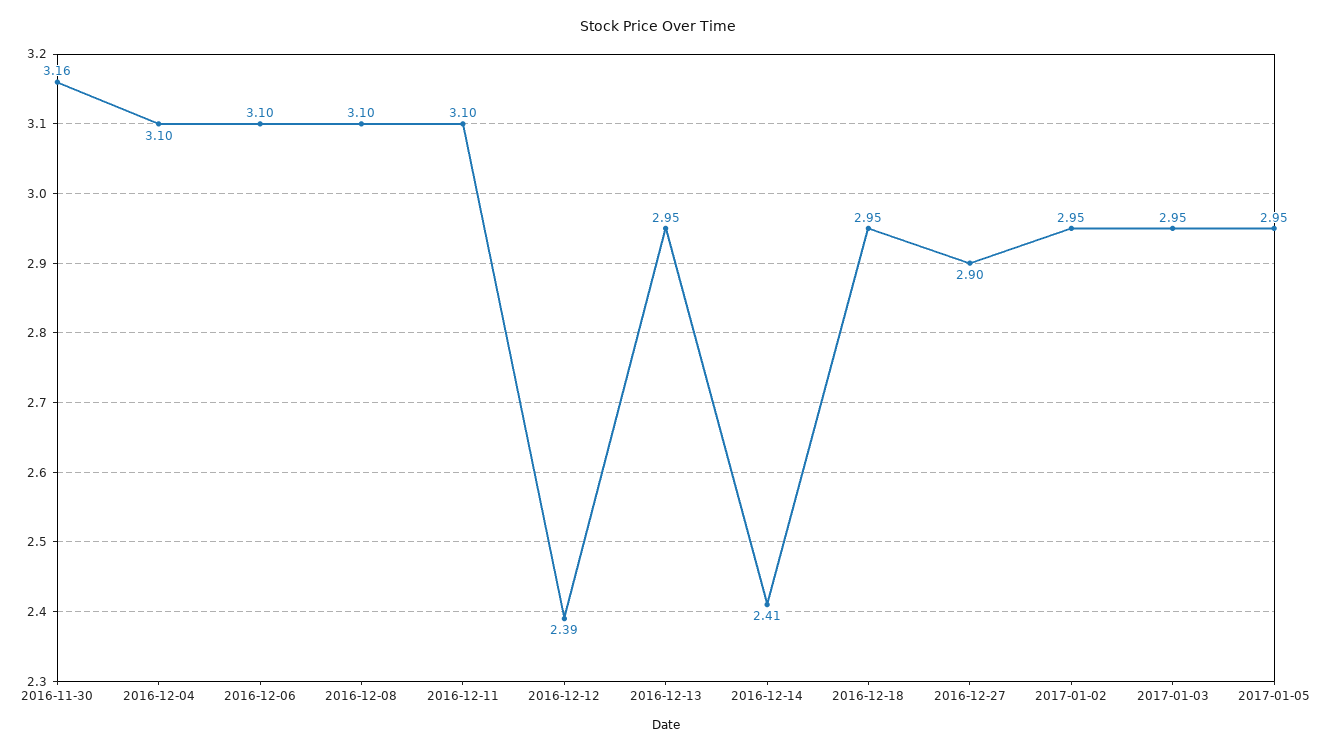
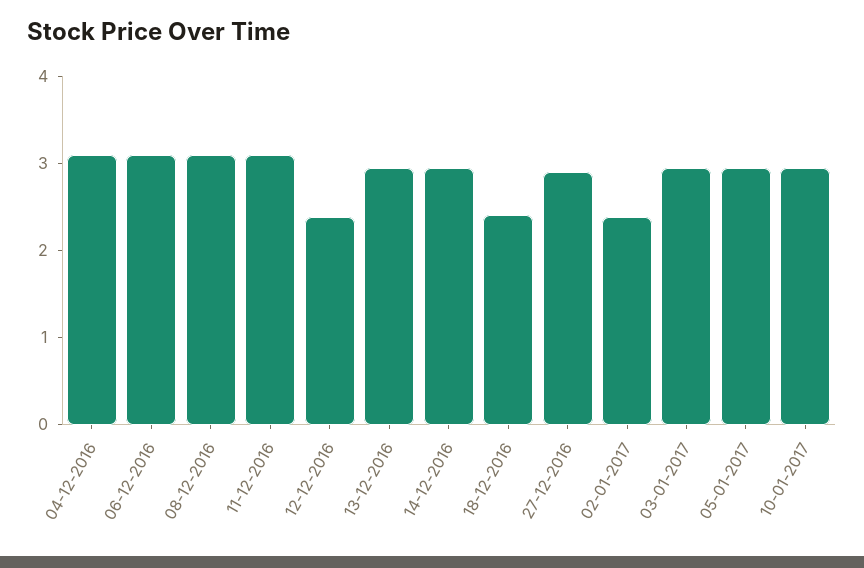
2016-11-30: 3.16 -> none
2016-12-14: 2.41 -> 3
2016-12-18: 2.95 -> 2.4
2017-01-02: 2.95 -> 2.4
10-01-2017: none -> 3

